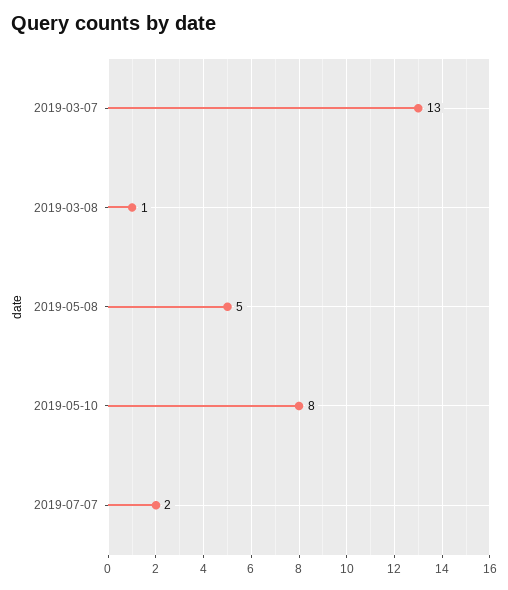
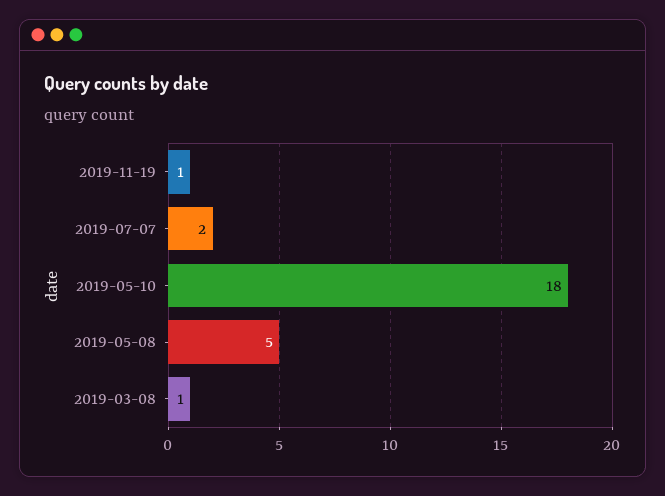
2019-03-07: 13 -> none
2019-05-10: 8 -> 18
2019-11-19: none -> 1

